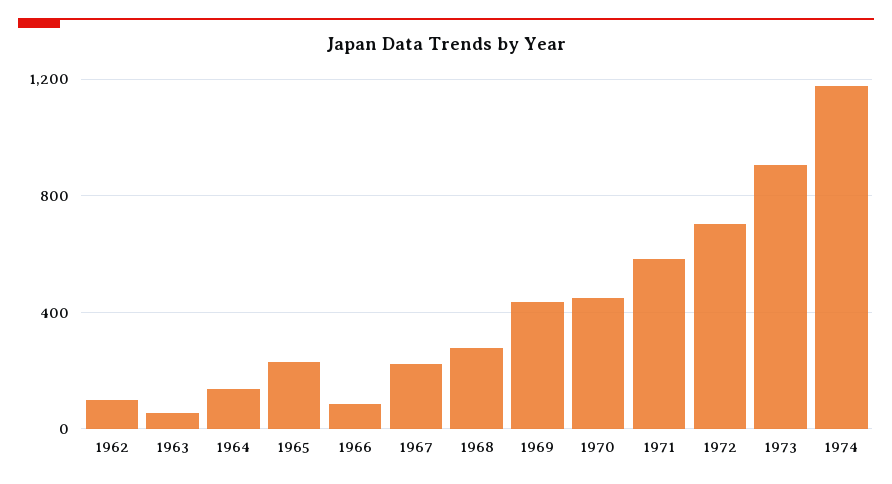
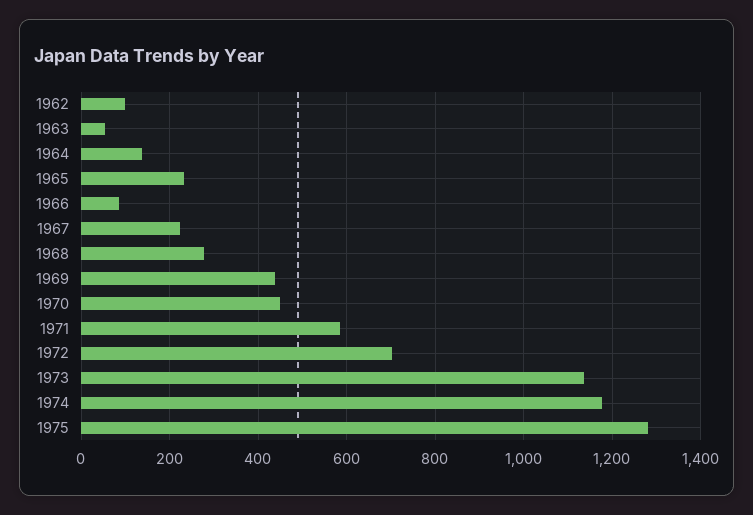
1973: 900 -> 1140
1975: none -> 1280

